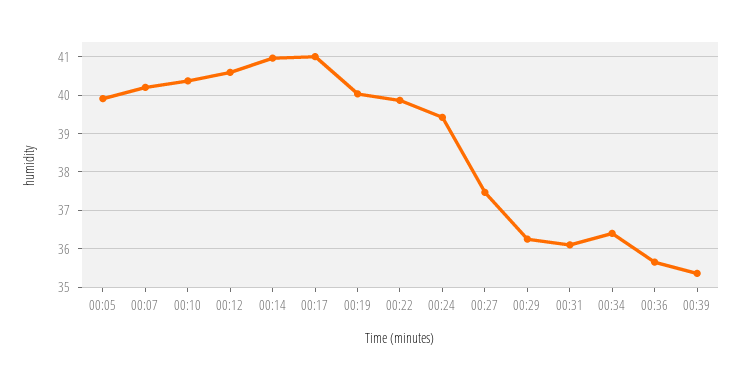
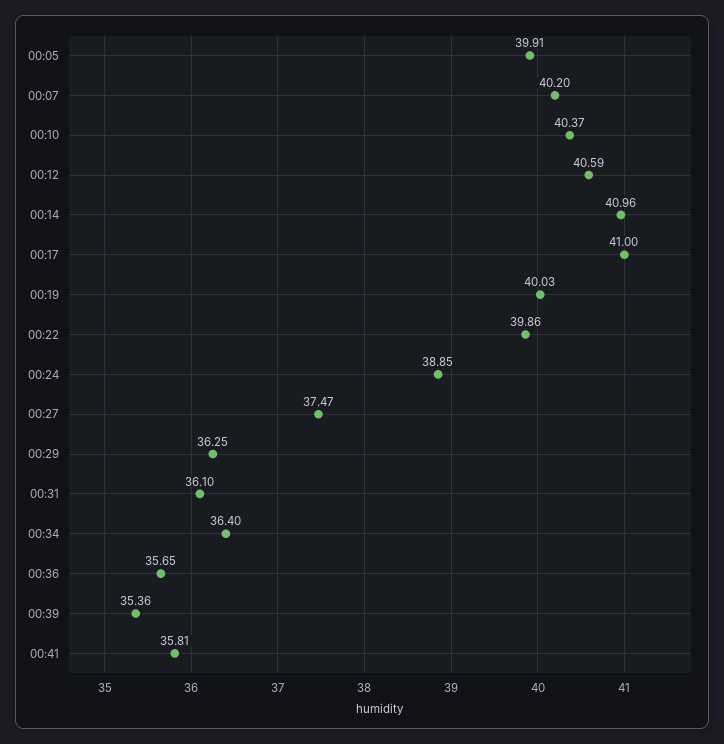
00:24: 39.4 -> 38.85
00:41: none -> 35.81

